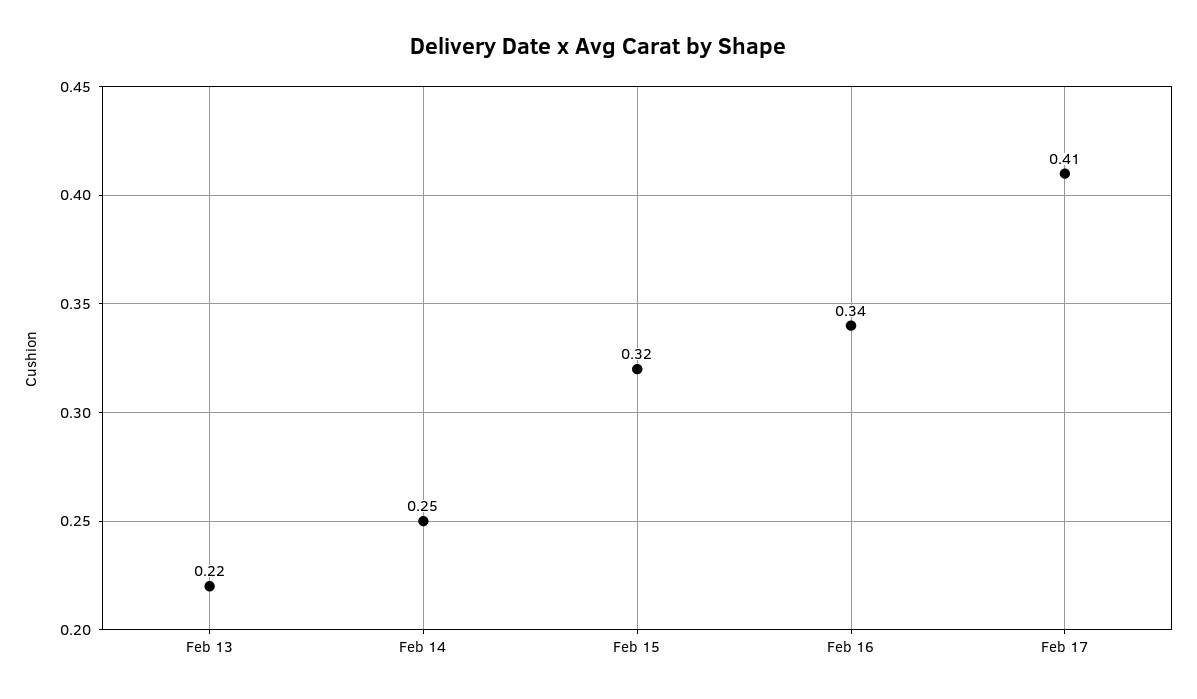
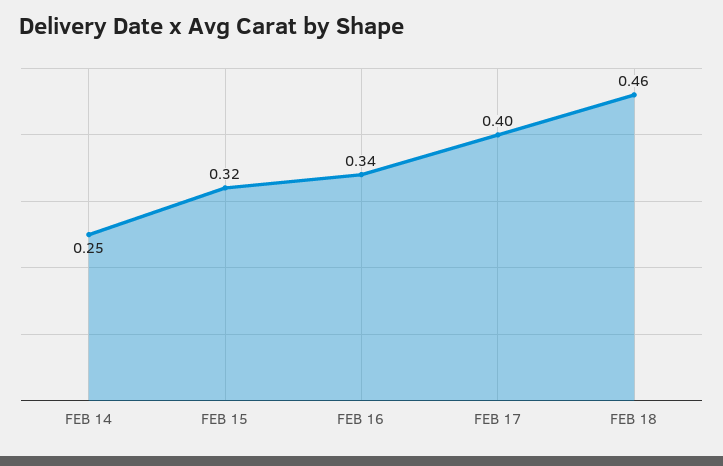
Feb 13: 0.22 -> none
Feb 17: 0.41 -> 0.4
FEB 18: none -> 0.46

